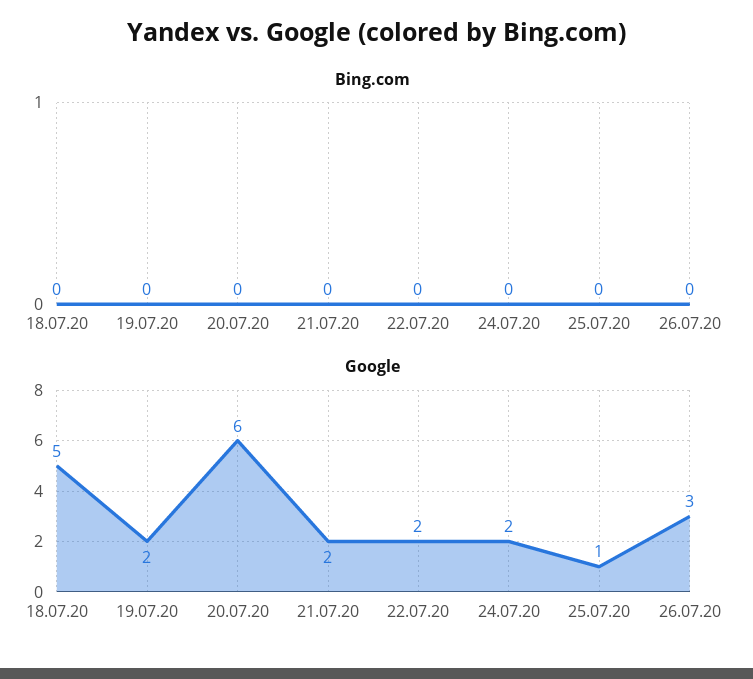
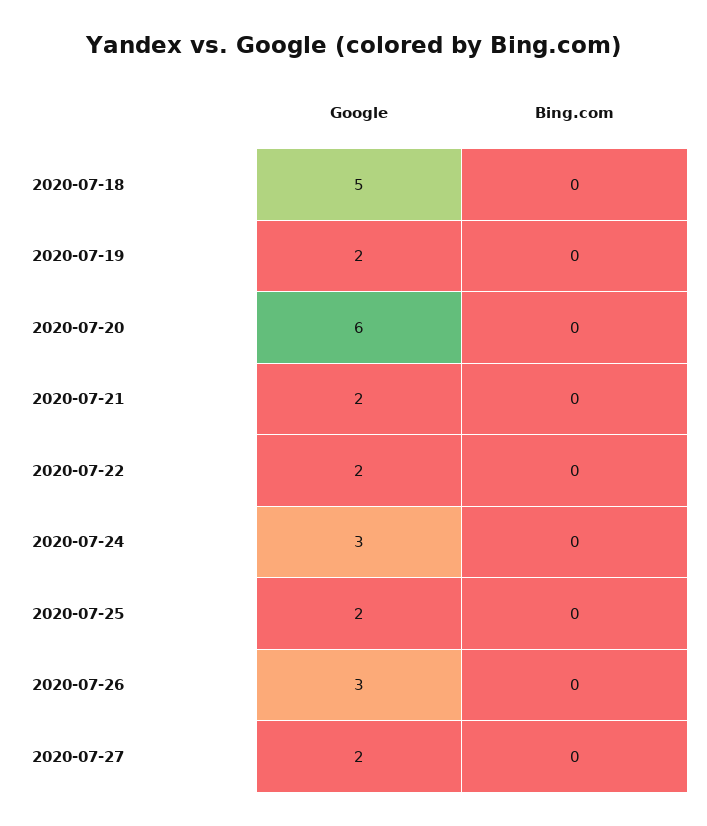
Google, 24.07.20: 2 -> 3
Google, 25.07.20: 1 -> 2
Google, 2020-07-27: none -> 2
Bing.com, 2020-07-27: none -> 0

